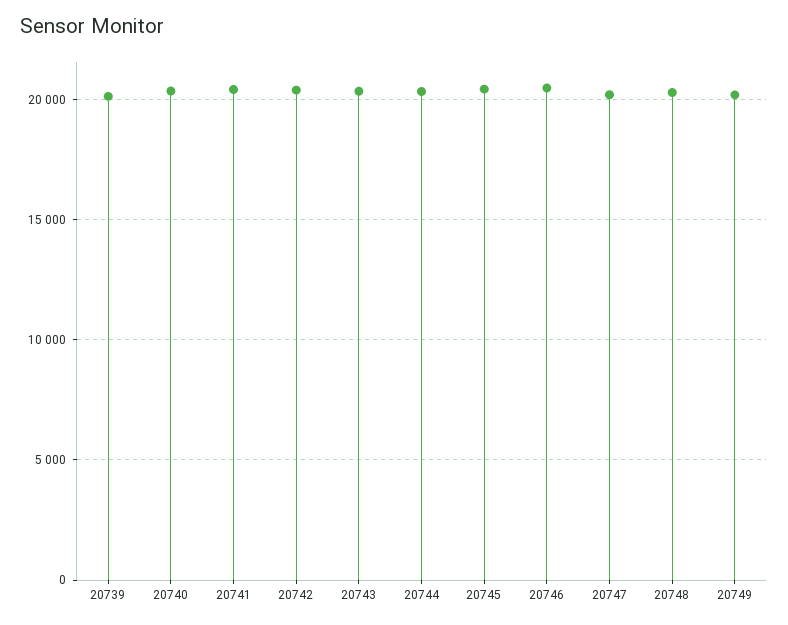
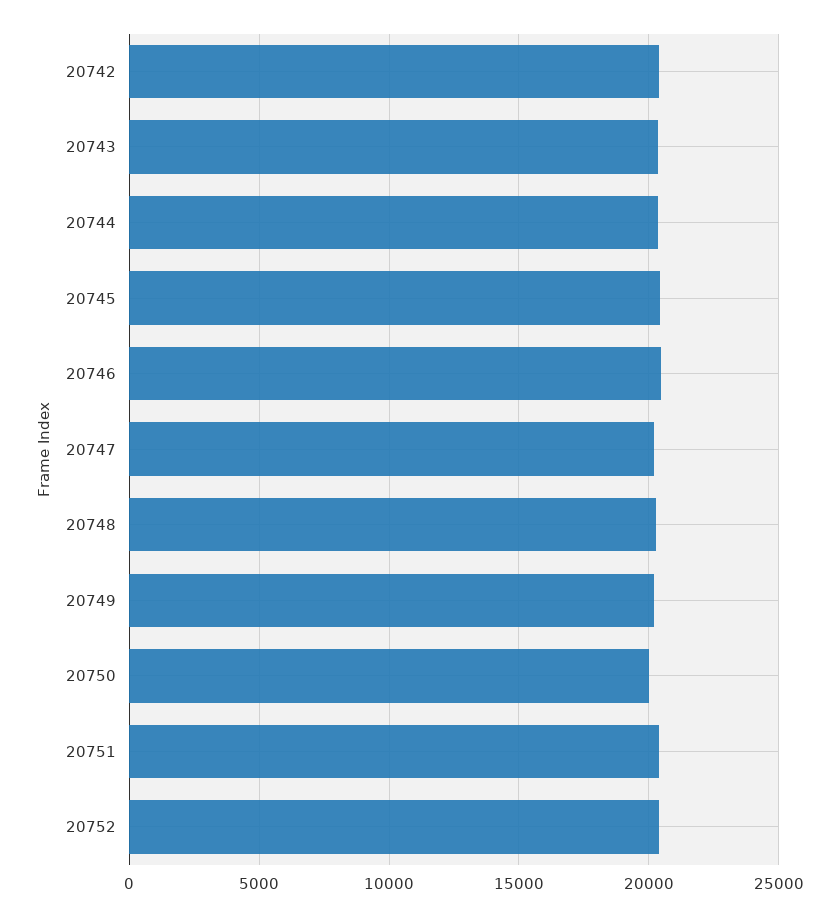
20739: 20000 -> none
20740: 20500 -> none
20741: 20500 -> none
20750: none -> 20000
20751: none -> 20500
20752: none -> 20500

